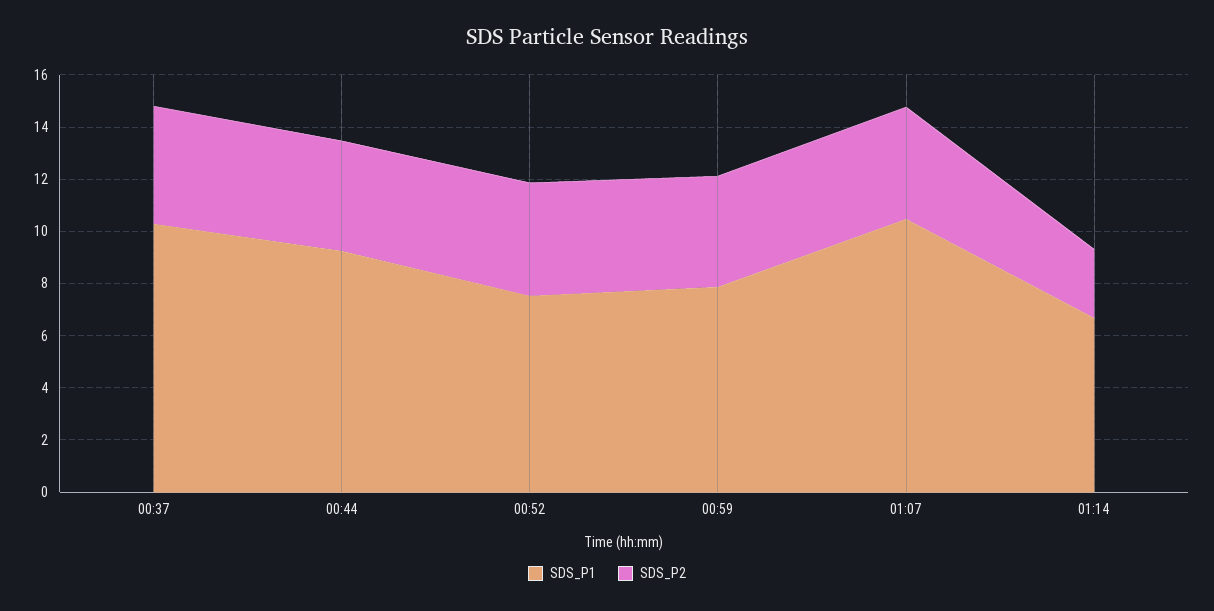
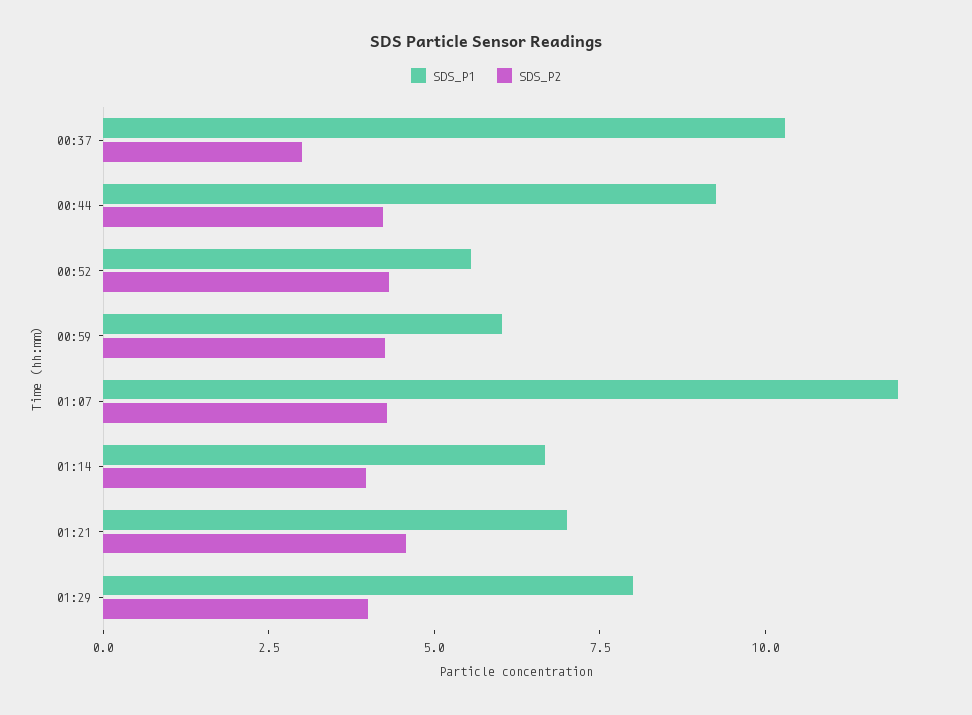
SDS_P2, 00:37: 4.5 -> 3
SDS_P1, 00:52: 7.5 -> 5.5
SDS_P1, 00:59: 8 -> 6
SDS_P1, 01:07: 10.5 -> 12
SDS_P2, 01:14: 2.5 -> 4
SDS_P1, 01:21: none -> 7
SDS_P2, 01:21: none -> 4.5
SDS_P1, 01:29: none -> 8
SDS_P2, 01:29: none -> 4

